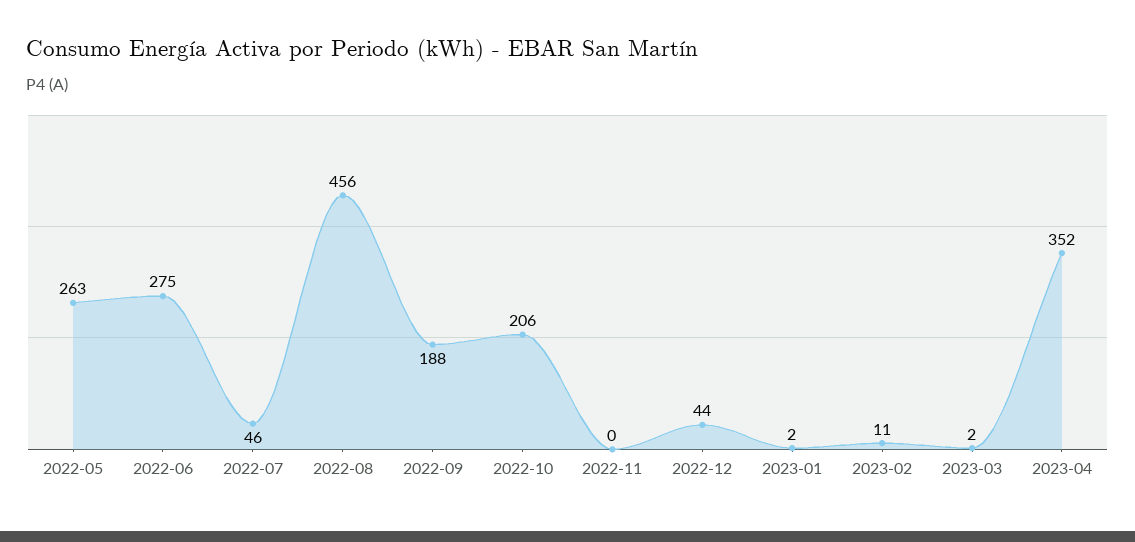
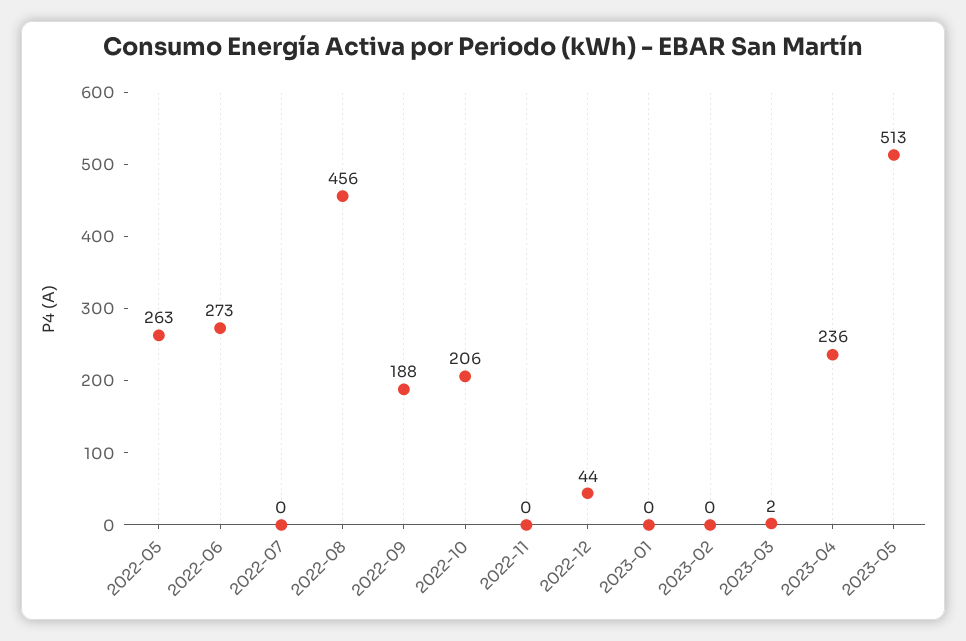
2022-06: 275 -> 273
2022-07: 46 -> 0
2023-01: 2 -> 0
2023-02: 11 -> 0
2023-04: 352 -> 236
2023-05: none -> 513

